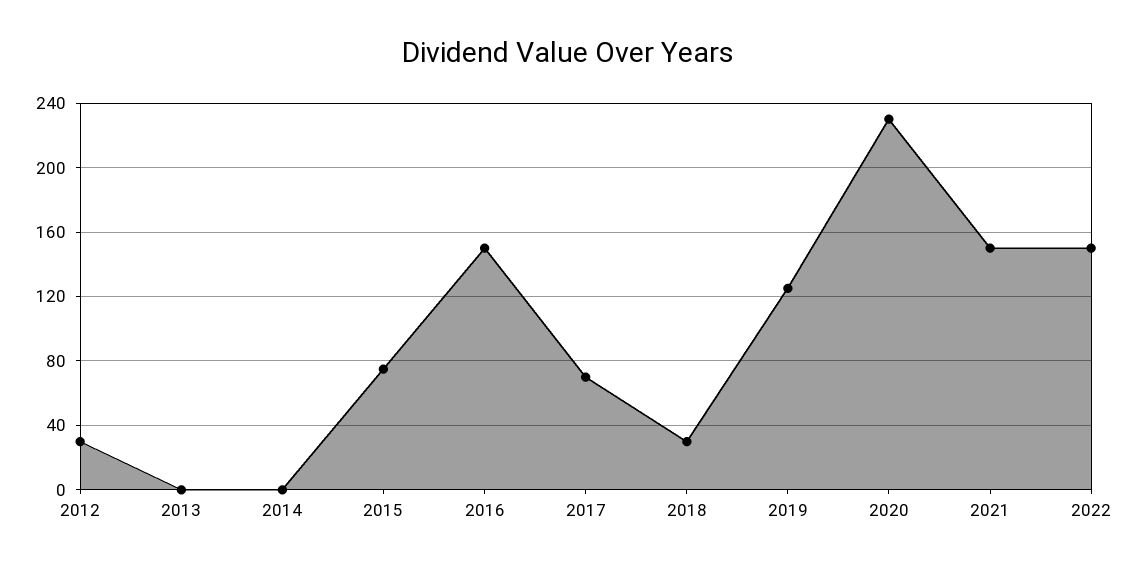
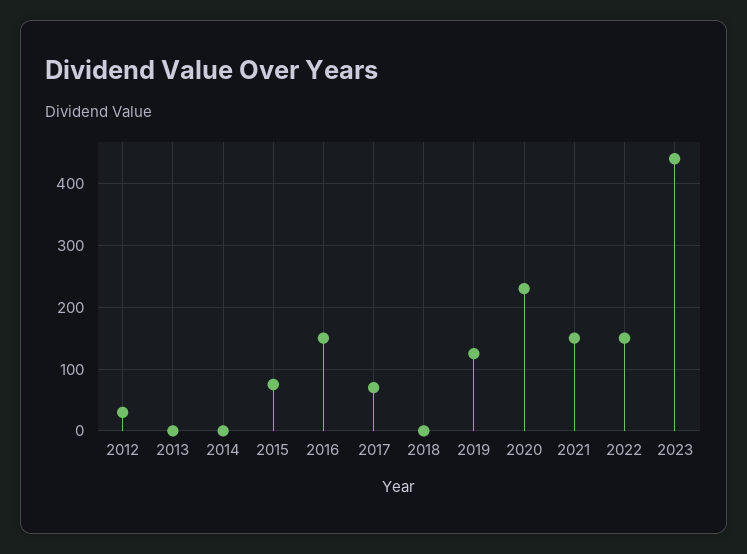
2018: 30 -> 0
2023: none -> 440

